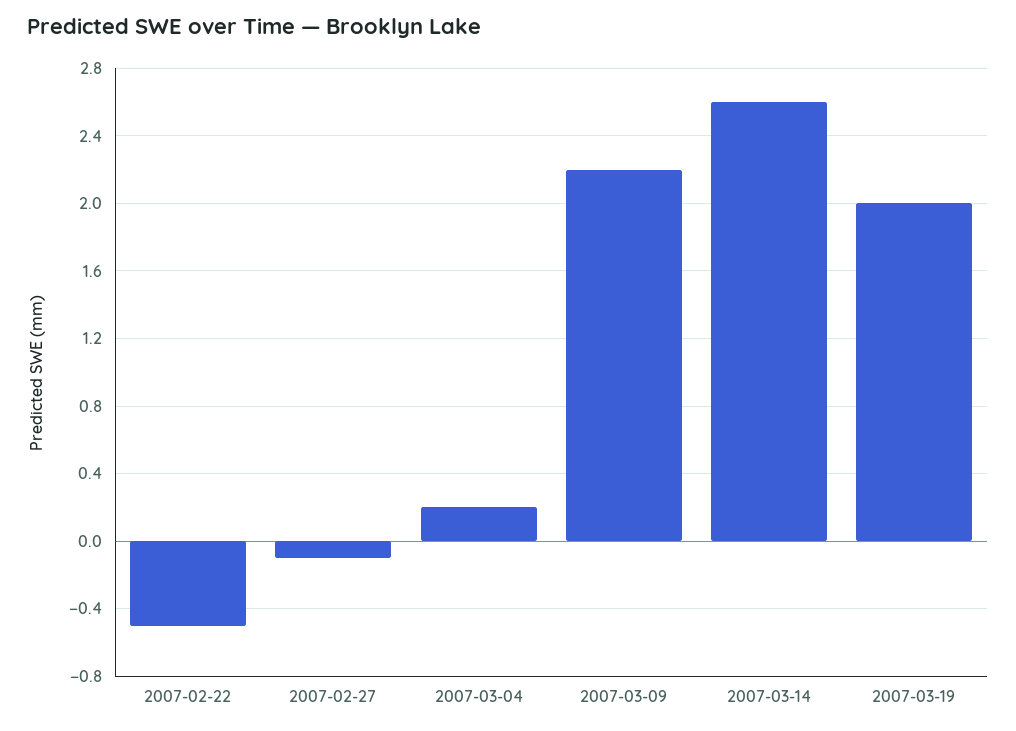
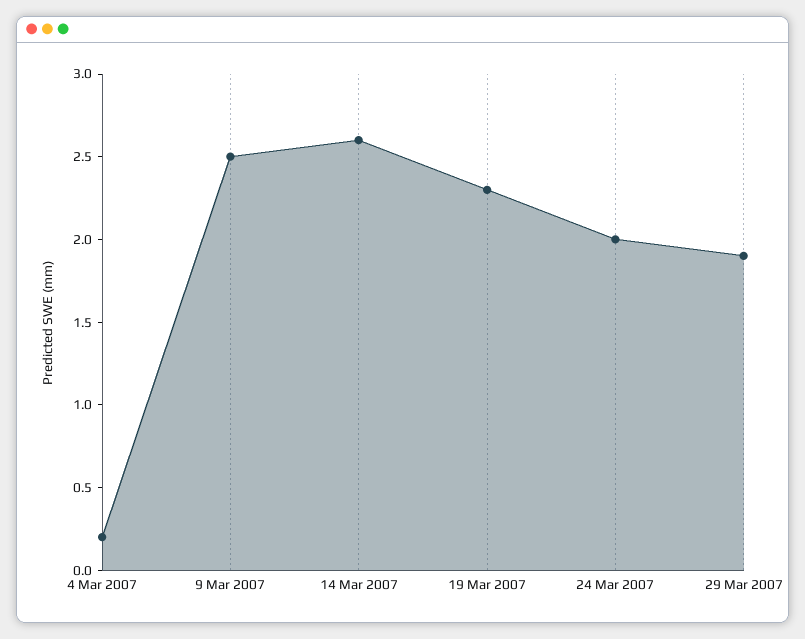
2007-02-22: -0.5 -> none
2007-02-27: -0.1 -> none
2007-03-09: 2.2 -> 2.5
2007-03-19: 2 -> 2.3
24 Mar 2007: none -> 2
29 Mar 2007: none -> 1.9

